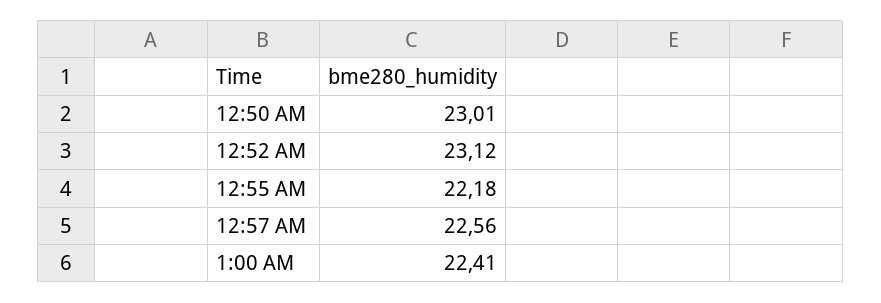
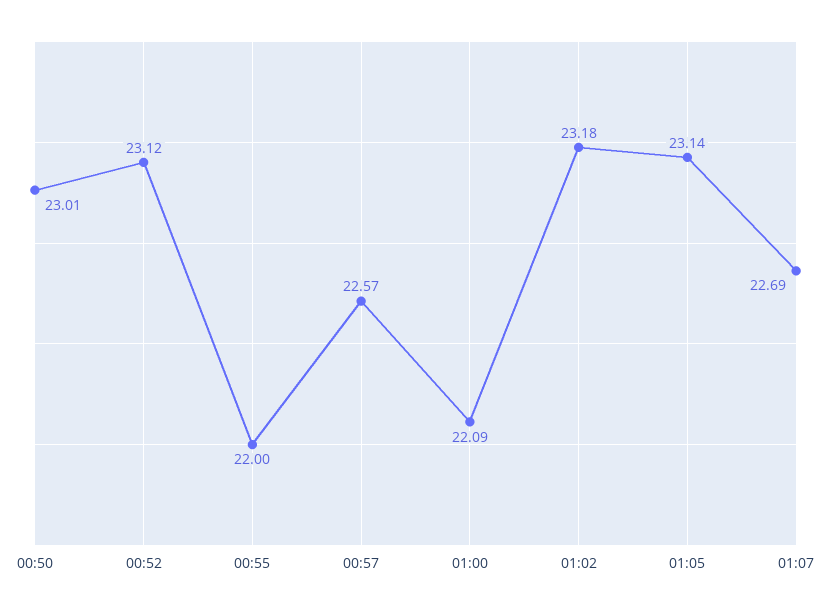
12:55 AM: 22.18 -> 22
12:57 AM: 22.56 -> 22.57
1:00 AM: 22.41 -> 22.09
01:02: none -> 23.18
01:05: none -> 23.14
01:07: none -> 22.69

